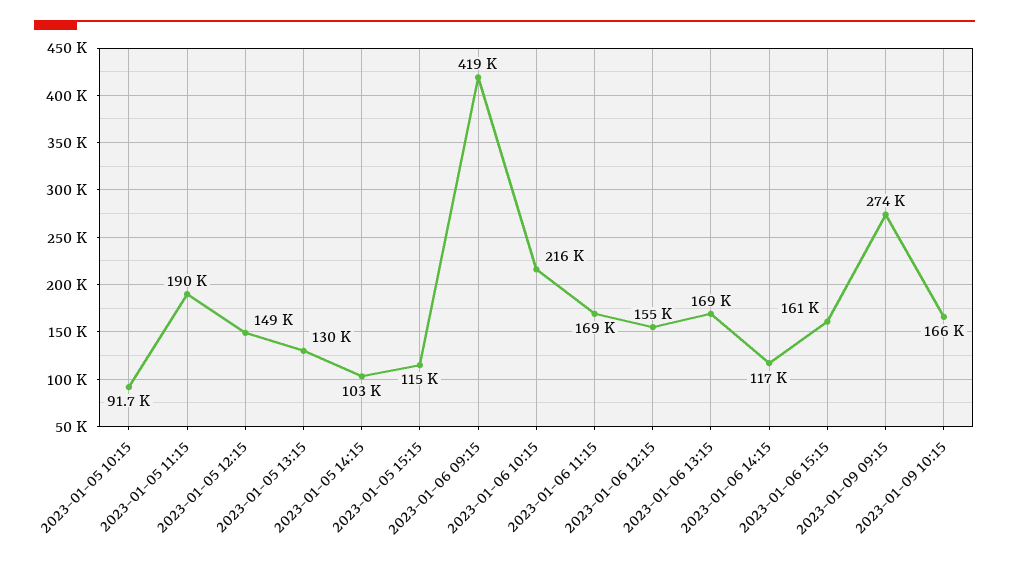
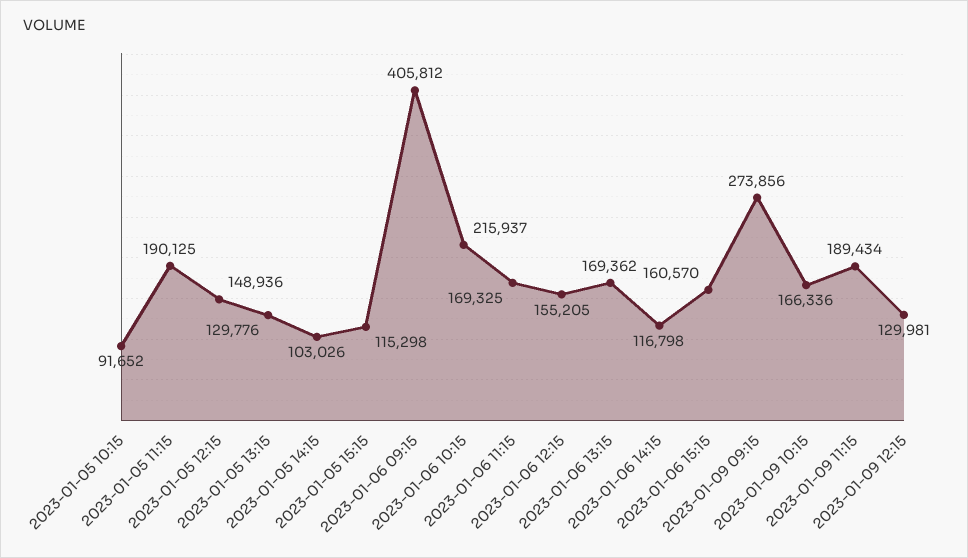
2023-01-06 09:15: 419000 -> 405812
2023-01-09 11:15: none -> 189434
2023-01-09 12:15: none -> 129981

